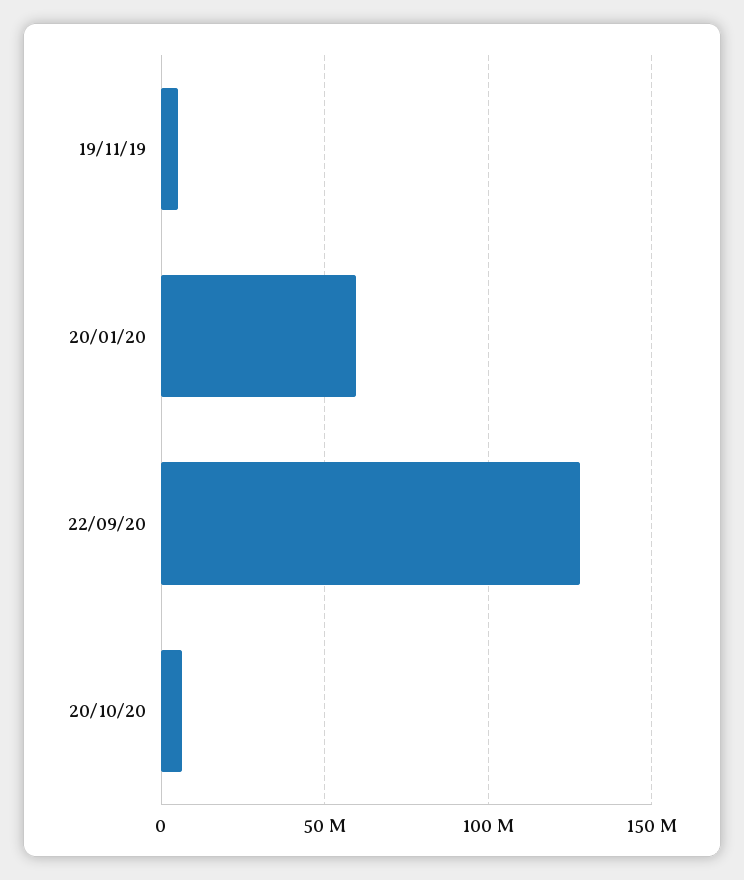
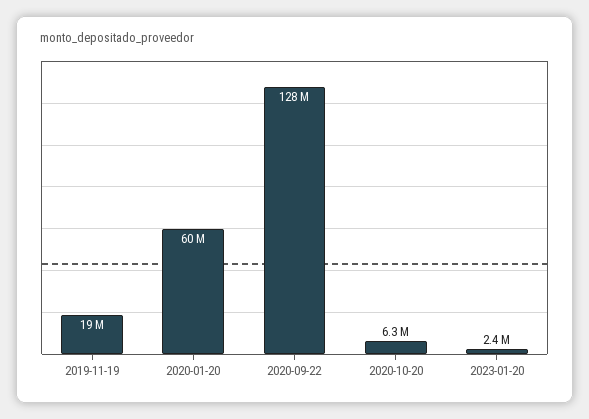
19/11/19: 5000000 -> 19000000
2023-01-20: none -> 2400000

